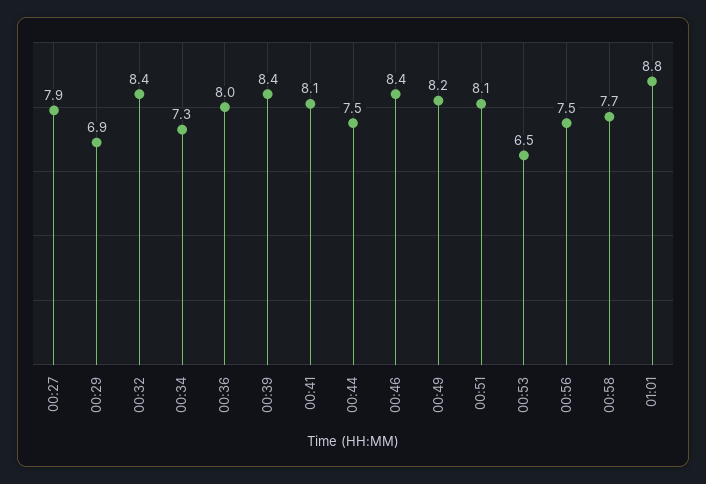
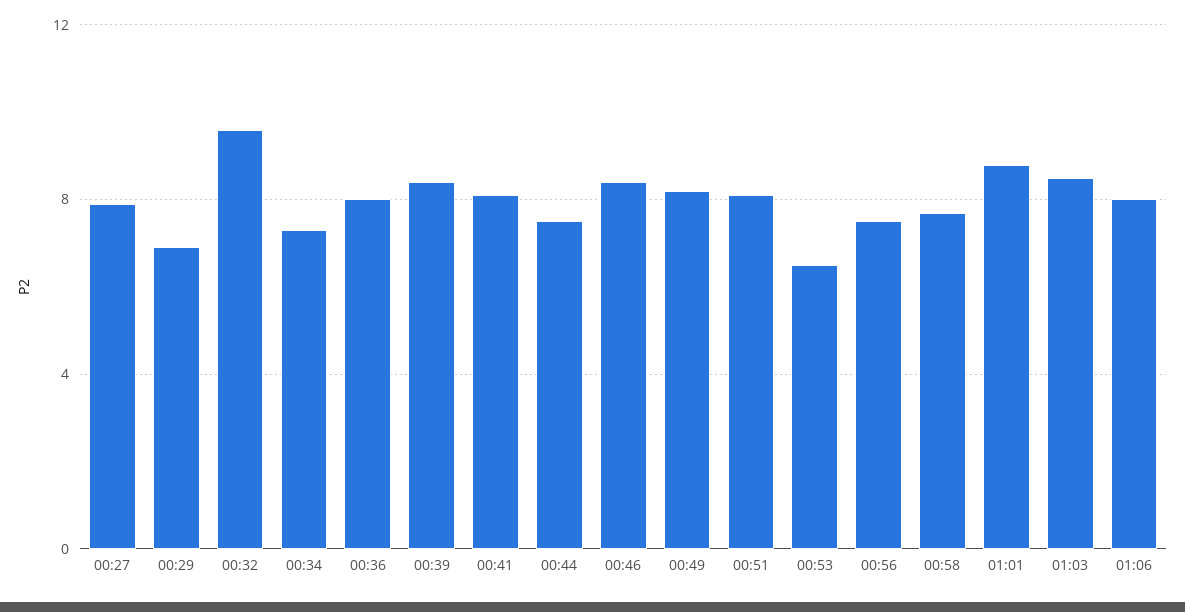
00:32: 8.4 -> 9.5
01:03: none -> 8.5
01:06: none -> 8

